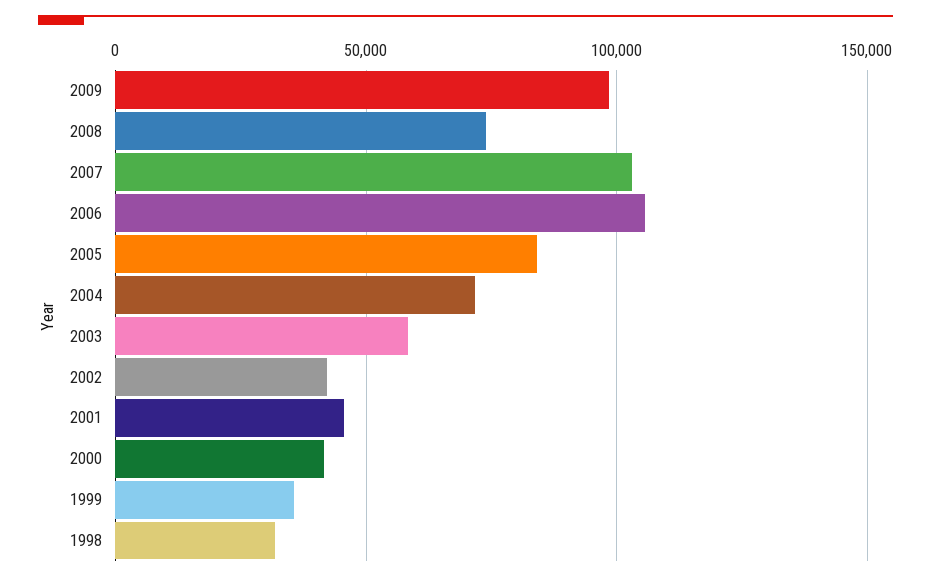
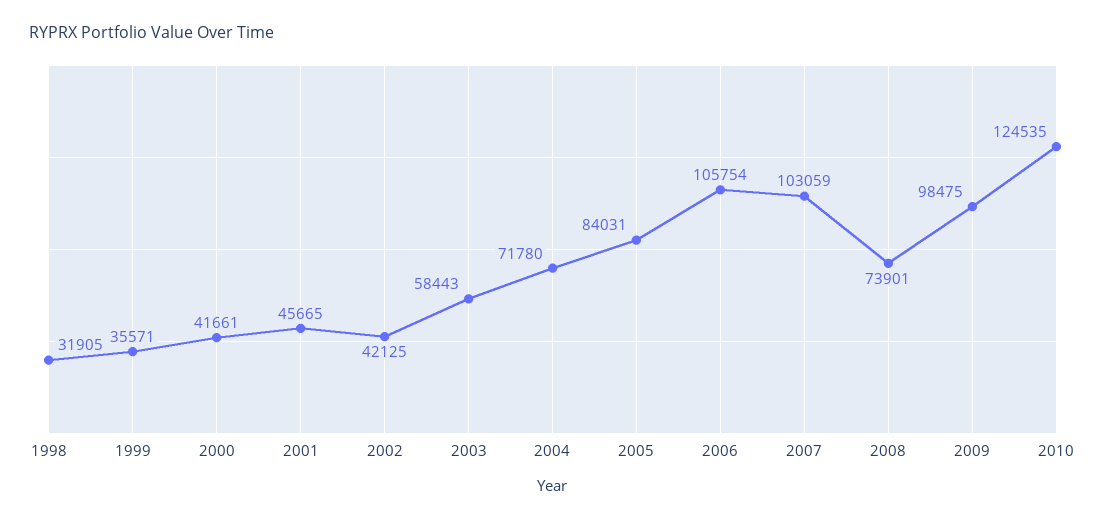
2010: none -> 124535

